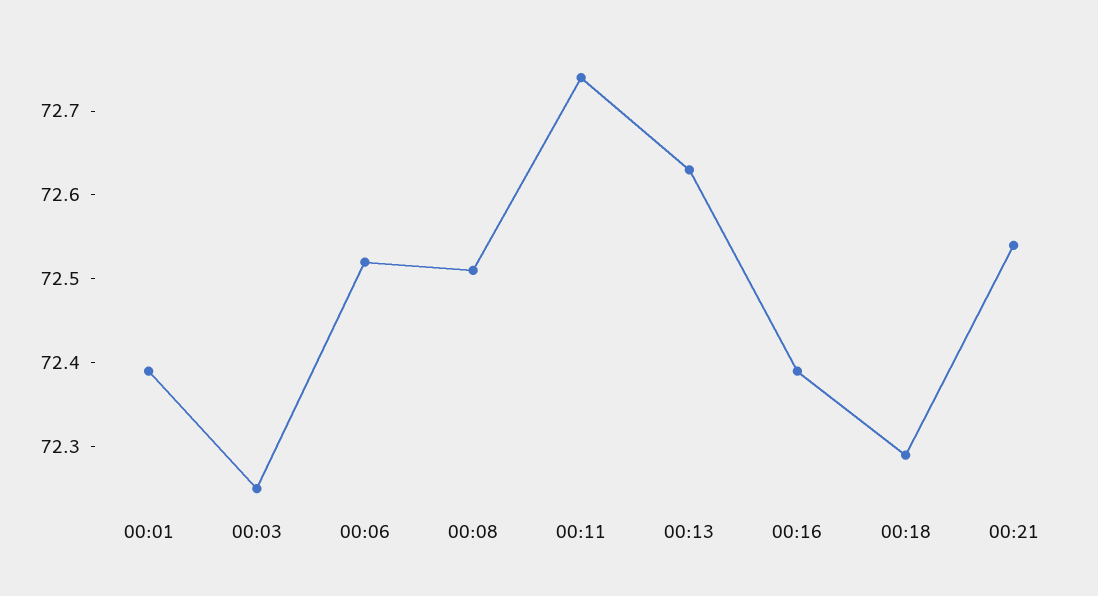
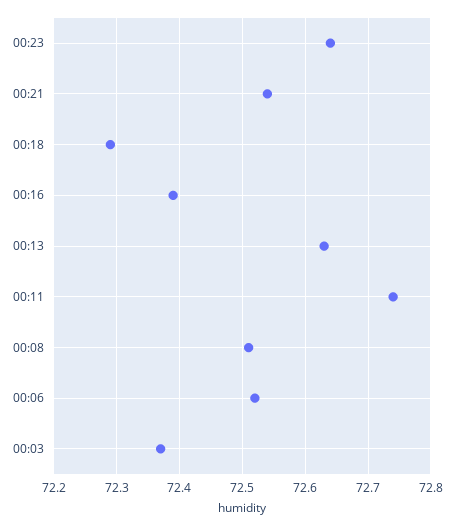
00:01: 72.39 -> none
00:03: 72.25 -> 72.37
00:23: none -> 72.64

